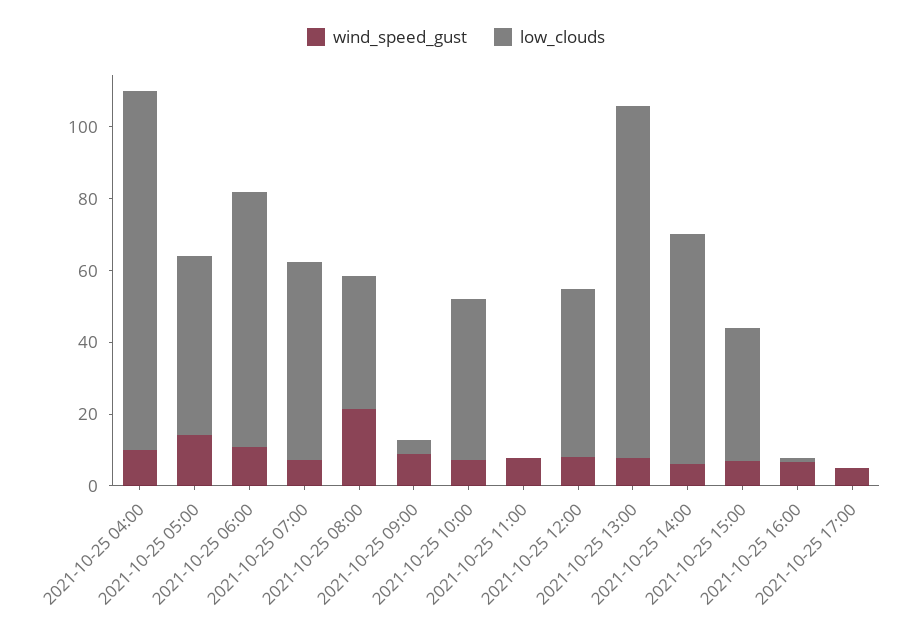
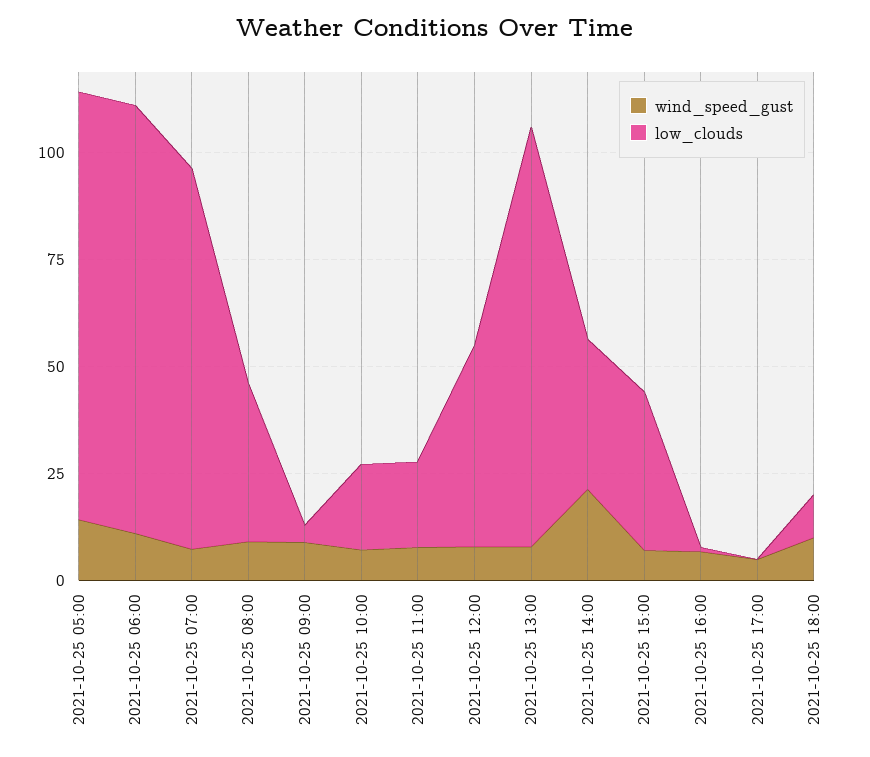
wind_speed_gust, 2021-10-25 04:00: 10 -> none
low_clouds, 2021-10-25 04:00: 100 -> none
low_clouds, 2021-10-25 05:00: 50 -> 100
low_clouds, 2021-10-25 06:00: 70 -> 100
low_clouds, 2021-10-25 07:00: 55 -> 90
wind_speed_gust, 2021-10-25 08:00: 20 -> 10
low_clouds, 2021-10-25 10:00: 45 -> 20
low_clouds, 2021-10-25 11:00: 0 -> 20
wind_speed_gust, 2021-10-25 14:00: 5 -> 20
low_clouds, 2021-10-25 14:00: 65 -> 35
wind_speed_gust, 2021-10-25 18:00: none -> 10
low_clouds, 2021-10-25 18:00: none -> 10

